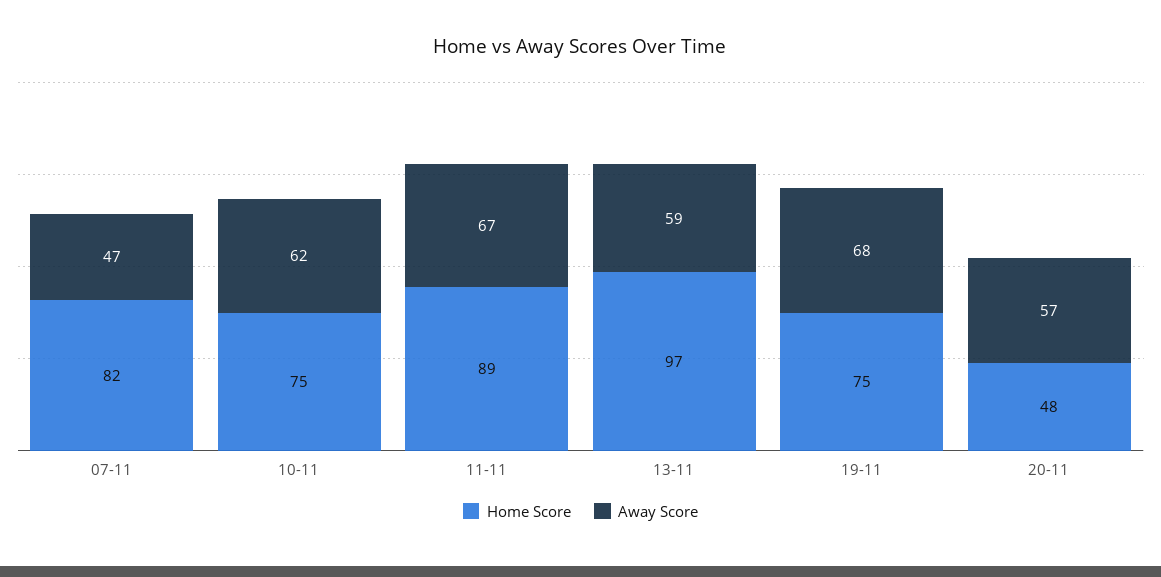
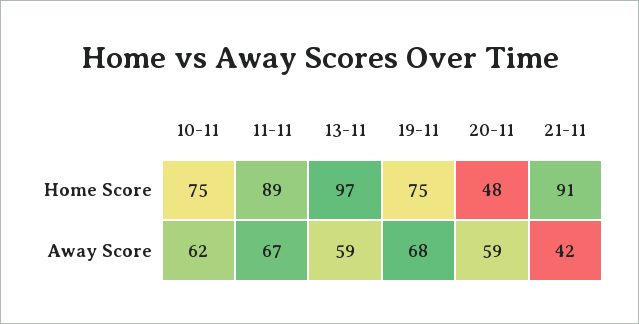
Home Score, 07-11: 82 -> none
Away Score, 07-11: 47 -> none
Away Score, 20-11: 57 -> 59
Home Score, 21-11: none -> 91
Away Score, 21-11: none -> 42

